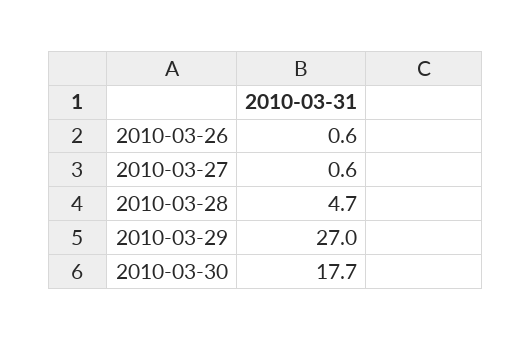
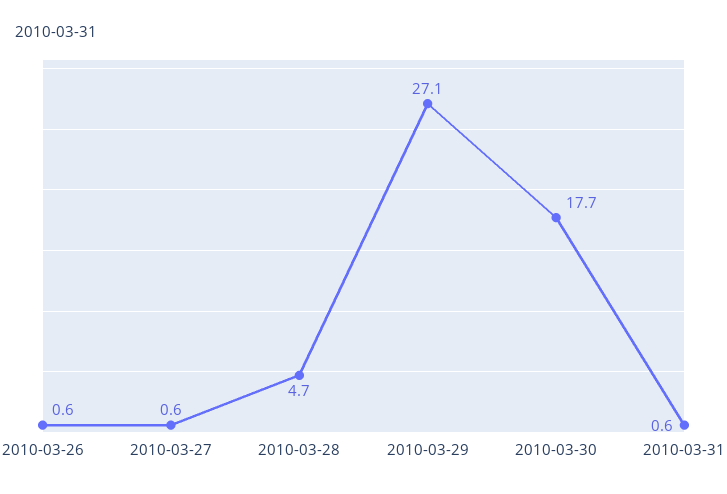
2010-03-29: 27 -> 27.1
2010-03-31: none -> 0.6

